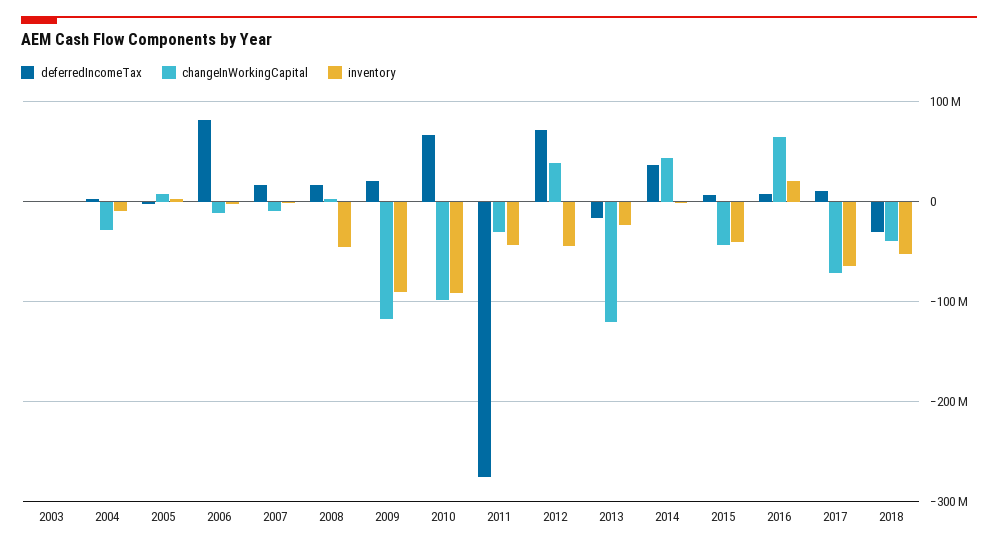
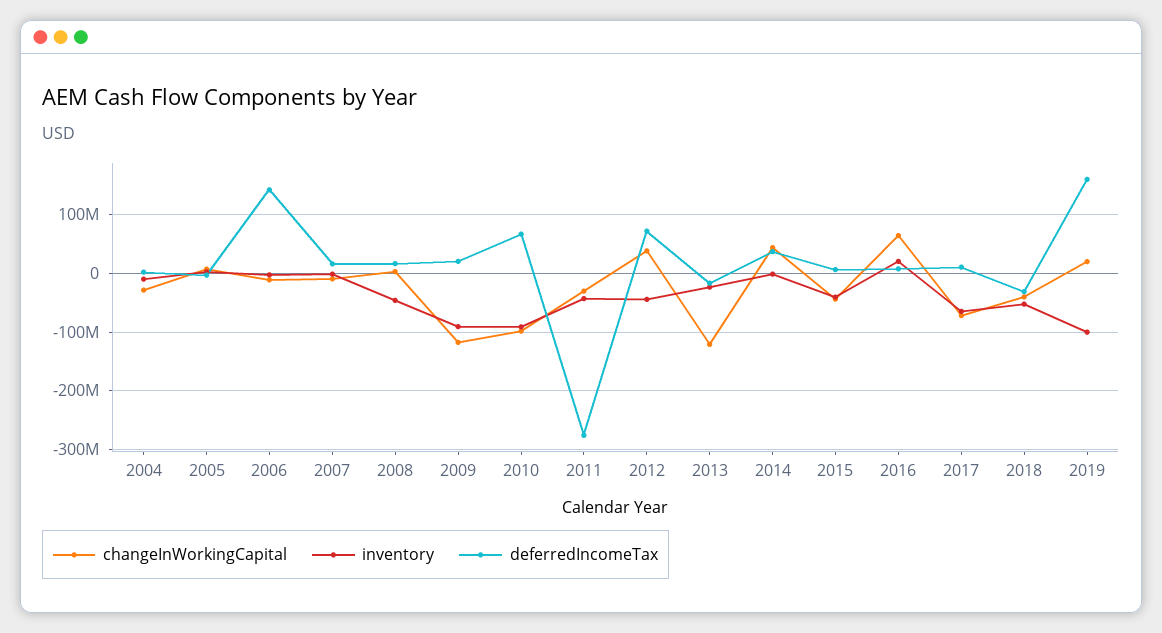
deferredIncomeTax, 2003: 0 -> none
changeInWorkingCapital, 2003: 0 -> none
inventory, 2003: 0 -> none
deferredIncomeTax, 2006: 80000000 -> 140000000
changeInWorkingCapital, 2019: none -> 20000000
inventory, 2019: none -> -100000000
deferredIncomeTax, 2019: none -> 160000000

